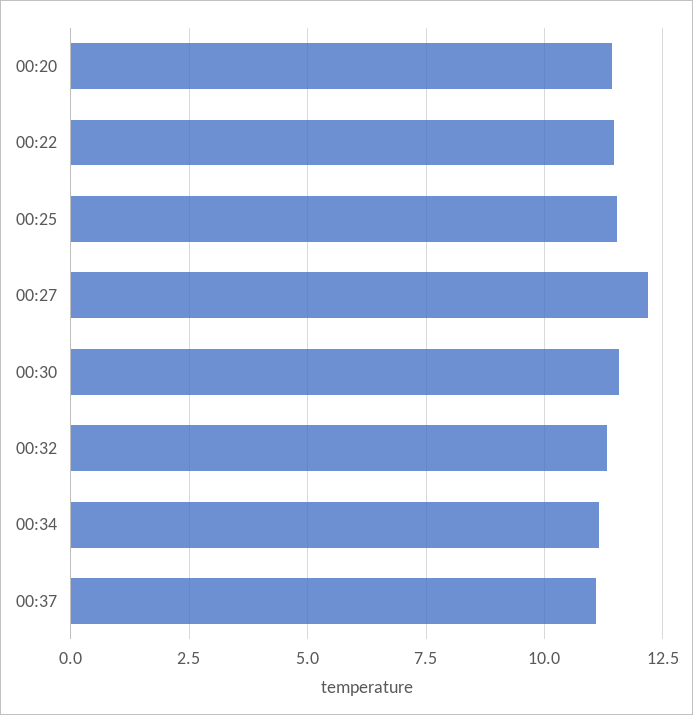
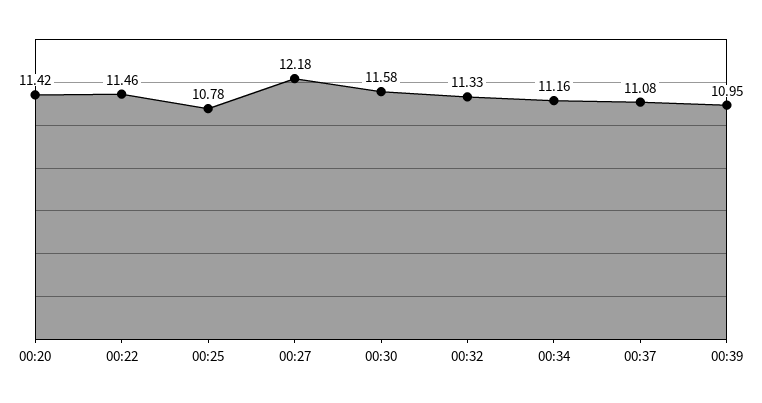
00:25: 11.5 -> 10.78
00:39: none -> 10.95

